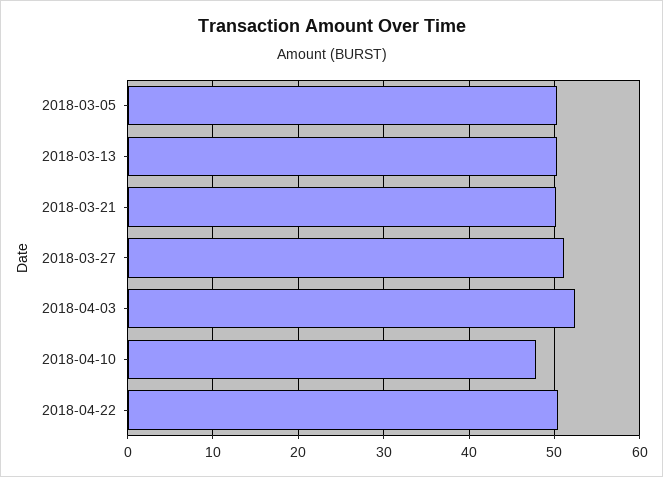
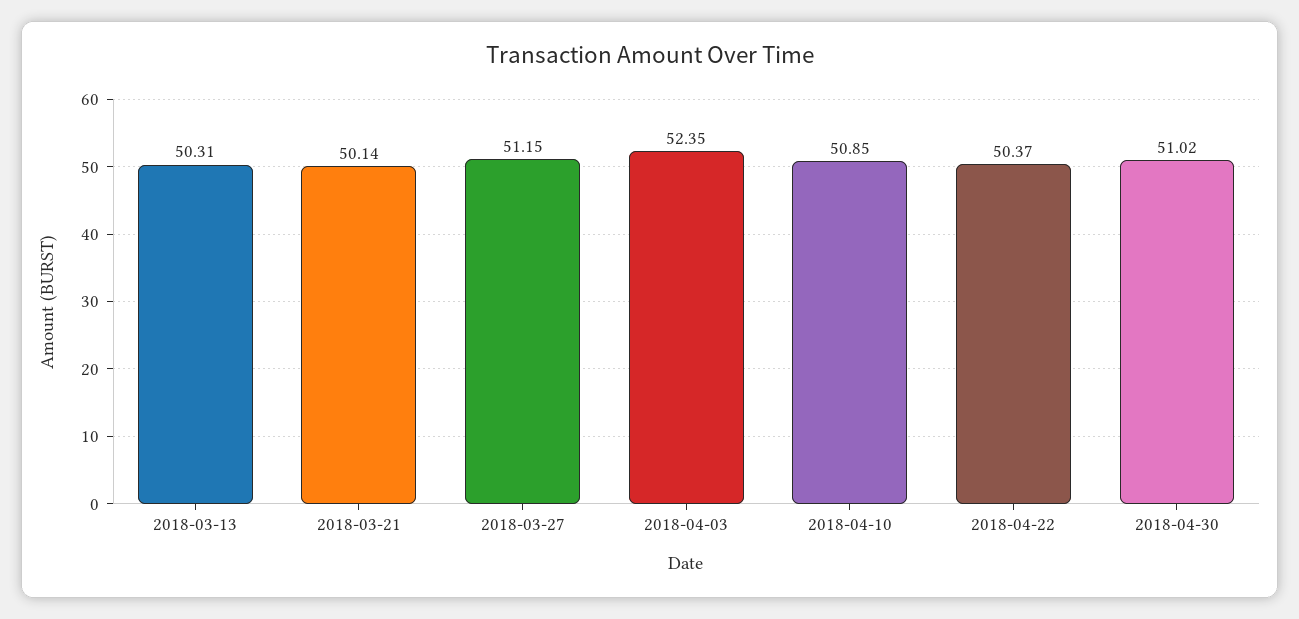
2018-03-05: 50 -> none
2018-04-10: 48 -> 50.85
2018-04-30: none -> 51.02

